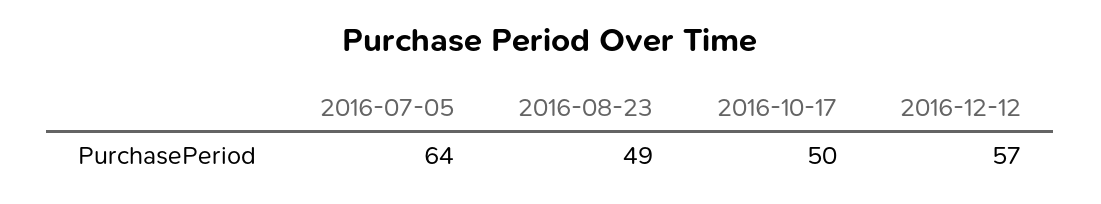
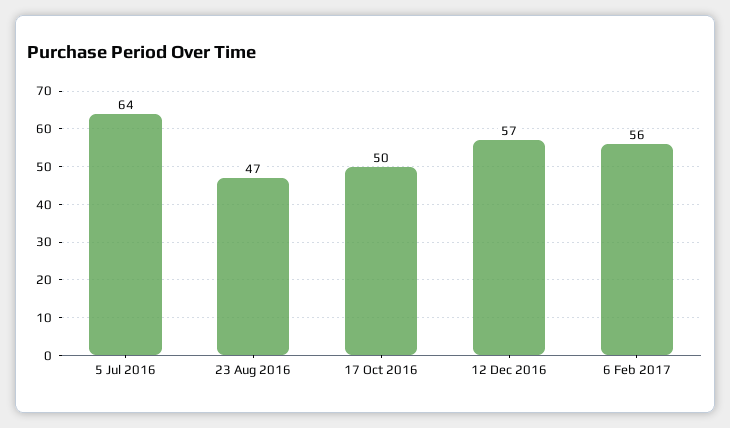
2016-08-23: 49 -> 47
6 Feb 2017: none -> 56

